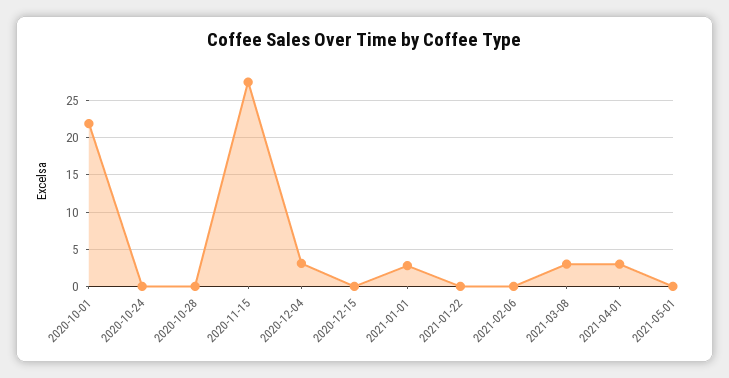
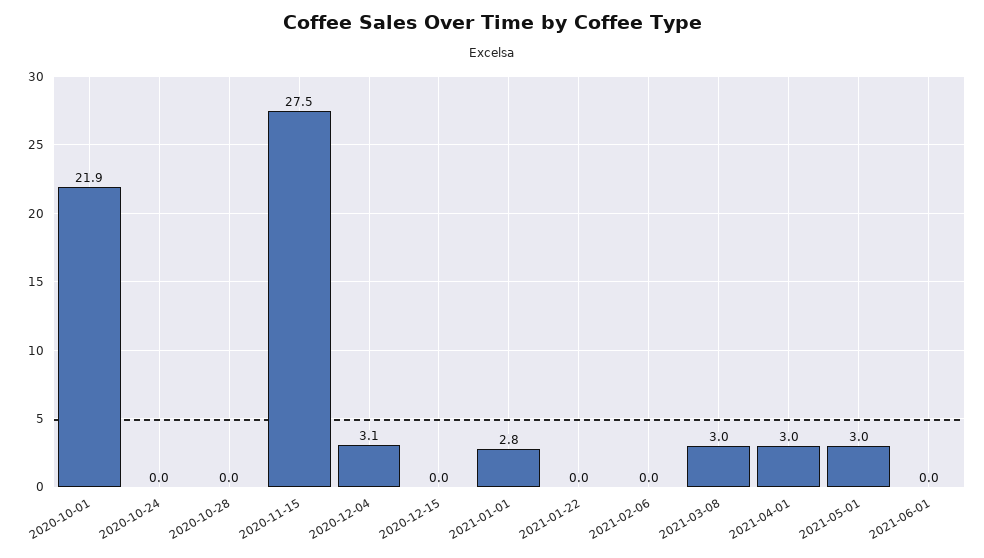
2021-05-01: 0 -> 3
2021-06-01: none -> 0

